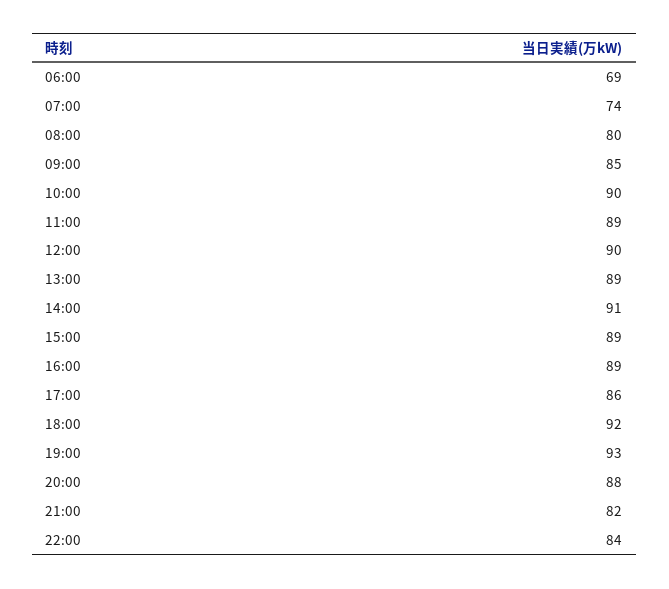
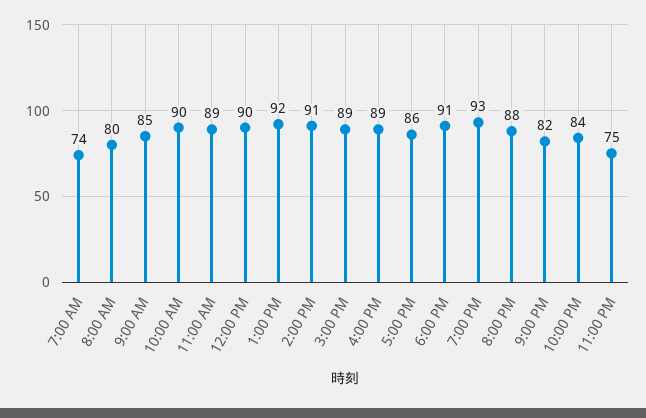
06:00: 69 -> none
13:00: 89 -> 92
18:00: 92 -> 91
11:00 PM: none -> 75

